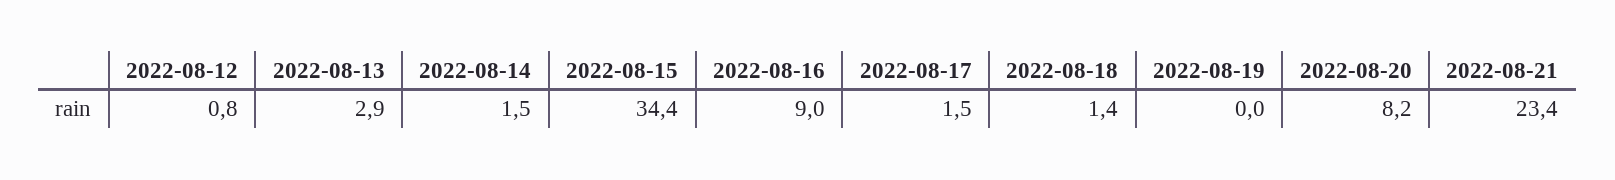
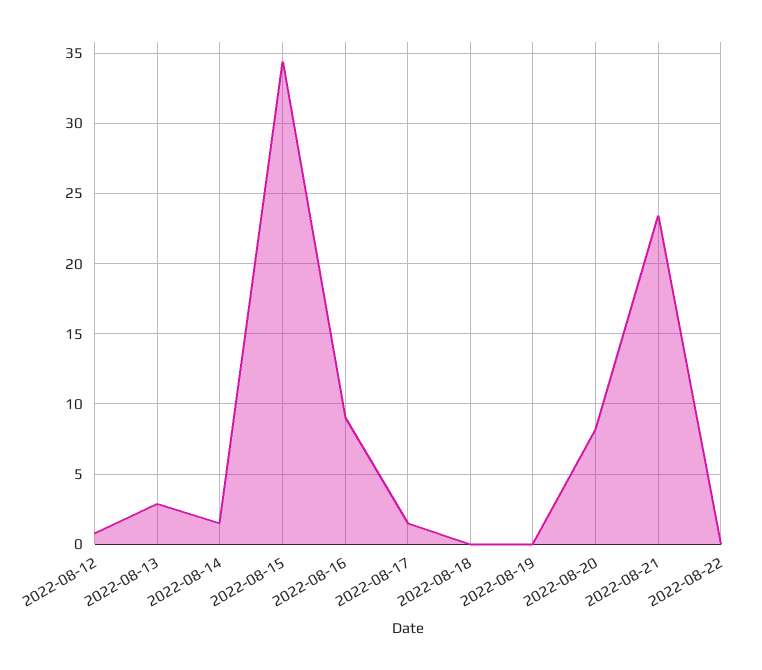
2022-08-18: 1.4 -> 0
2022-08-22: none -> 0

